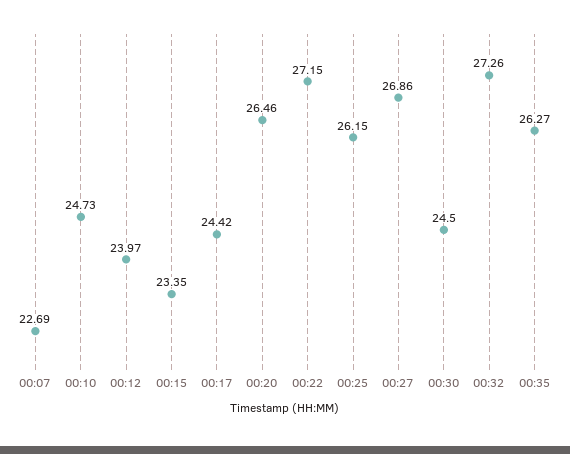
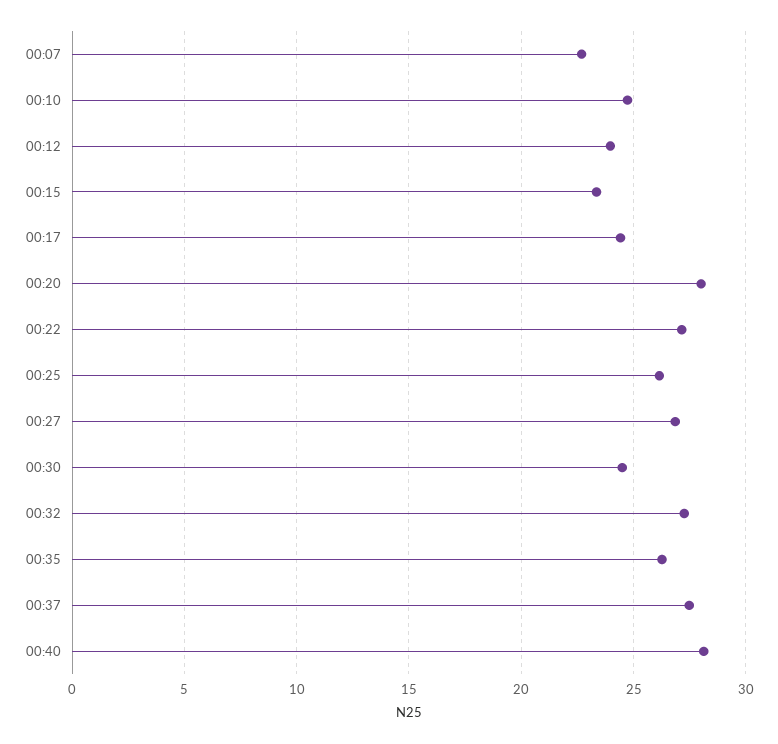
00:20: 26.46 -> 28
00:37: none -> 27.5
00:40: none -> 28

